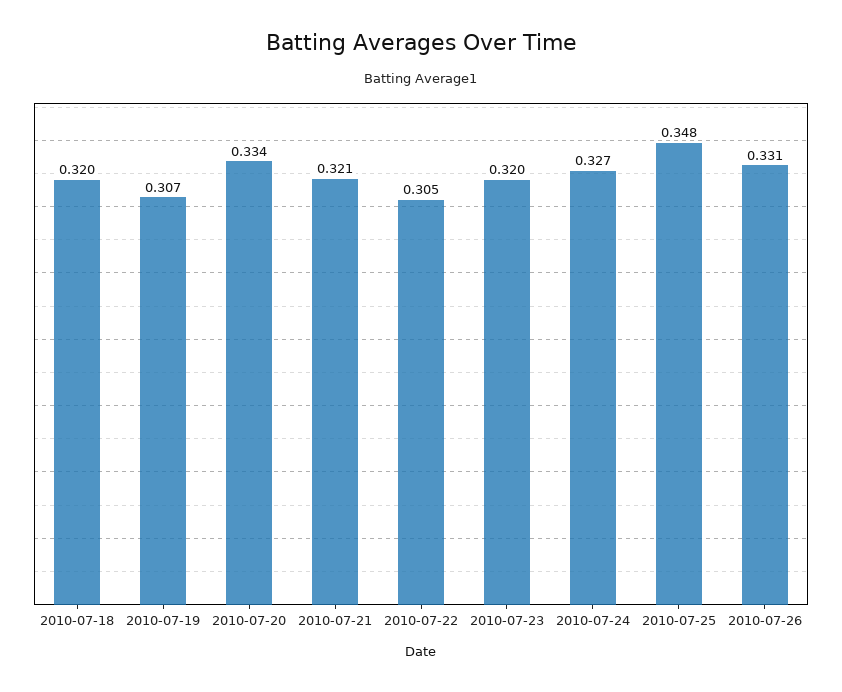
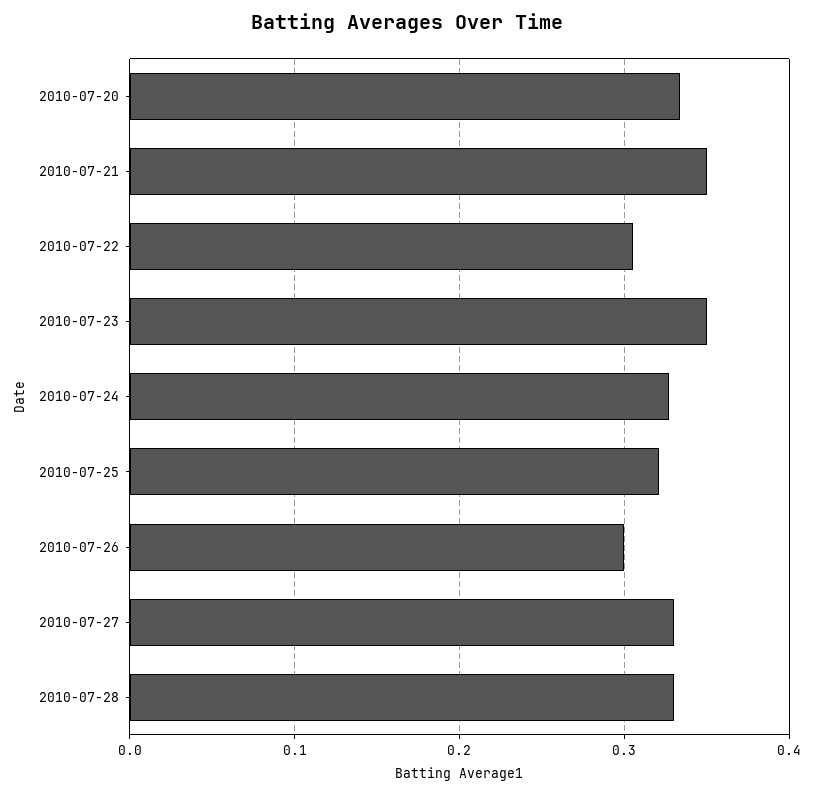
2010-07-18: 0.32 -> none
2010-07-19: 0.307 -> none
2010-07-21: 0.321 -> 0.35
2010-07-23: 0.32 -> 0.35
2010-07-25: 0.348 -> 0.32
2010-07-26: 0.331 -> 0.3
2010-07-27: none -> 0.33
2010-07-28: none -> 0.33

